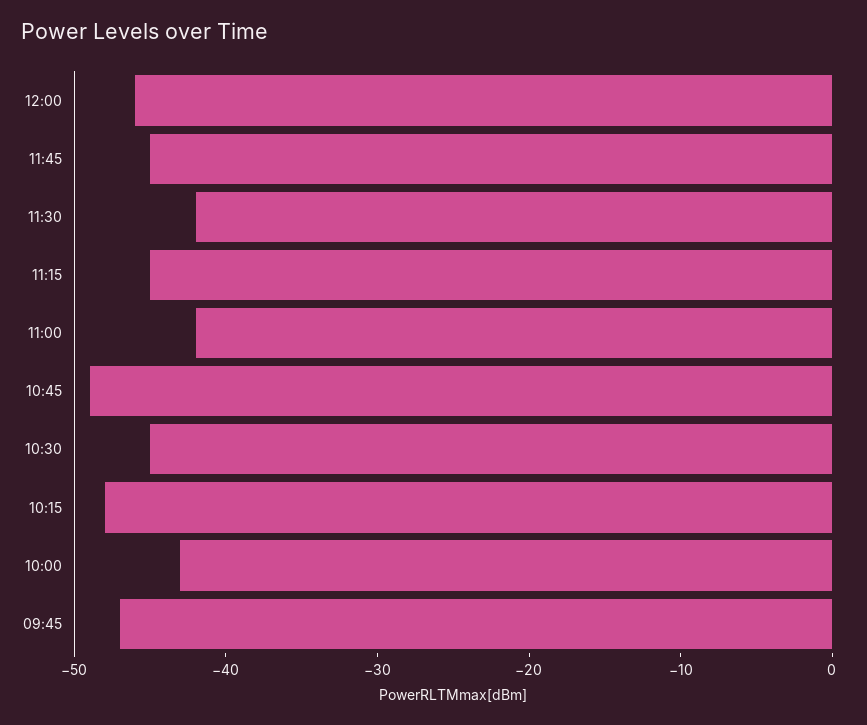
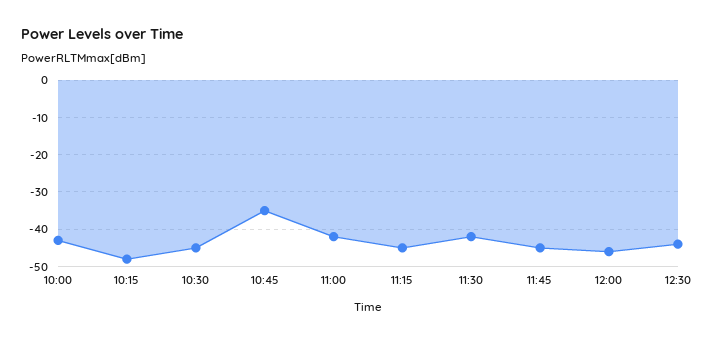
10:45: -49 -> -35
09:45: -47 -> none
12:30: none -> -45

